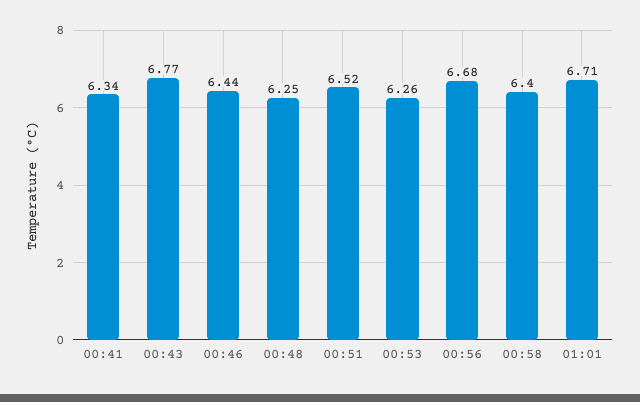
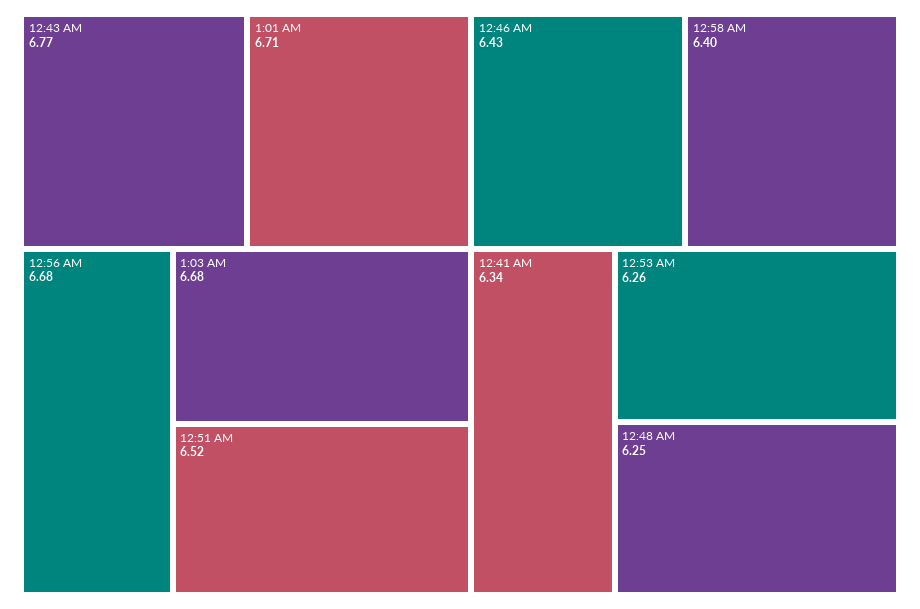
00:46: 6.44 -> 6.43
1:03 AM: none -> 6.68

